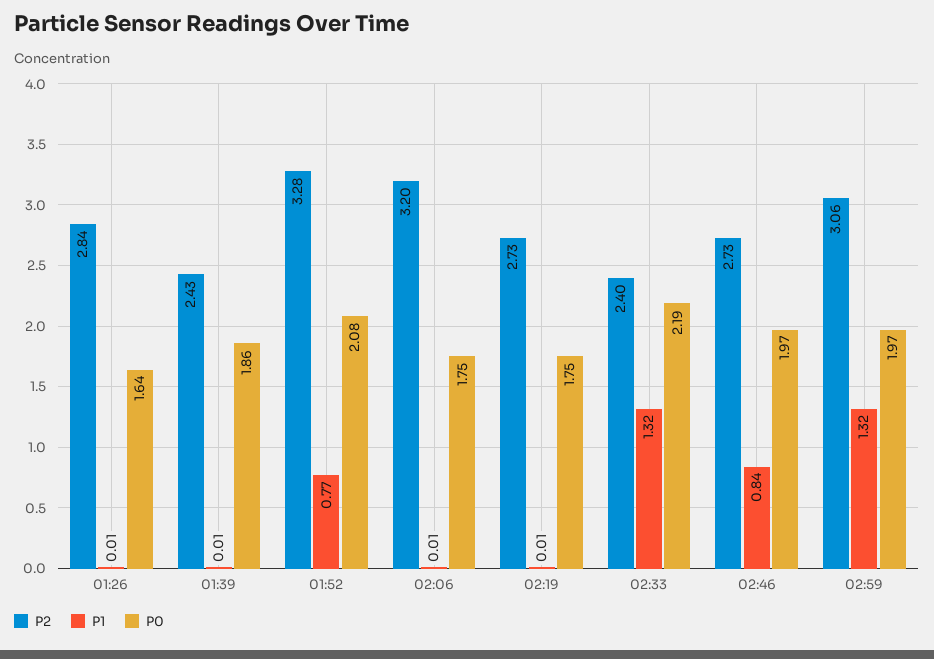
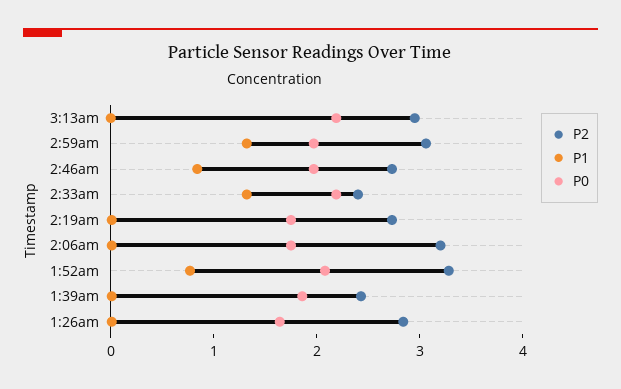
P2, 3:13am: none -> 3
P1, 3:13am: none -> 0
P0, 3:13am: none -> 2.2

